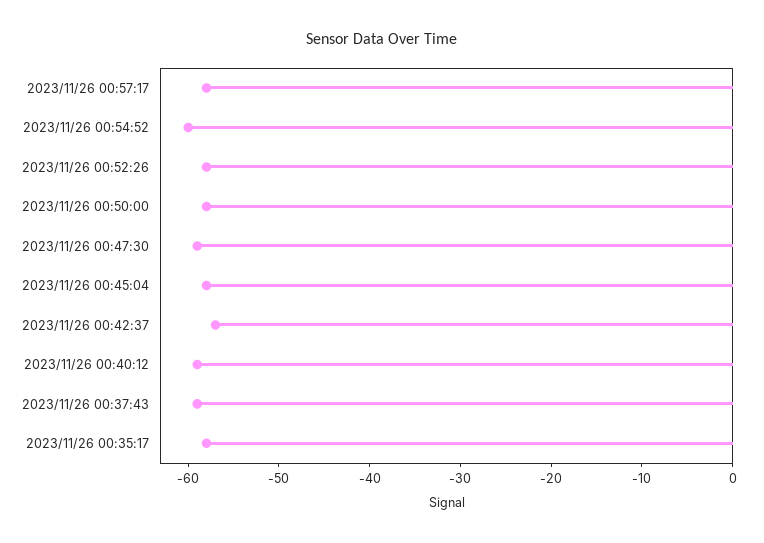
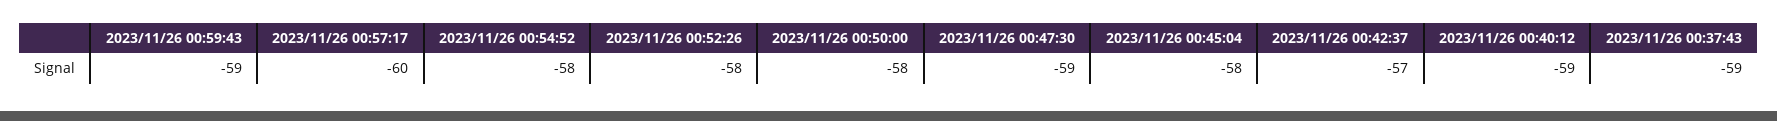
2023/11/26 00:57:17: -58 -> -60
2023/11/26 00:54:52: -60 -> -58
2023/11/26 00:35:17: -58 -> none
2023/11/26 00:59:43: none -> -59

